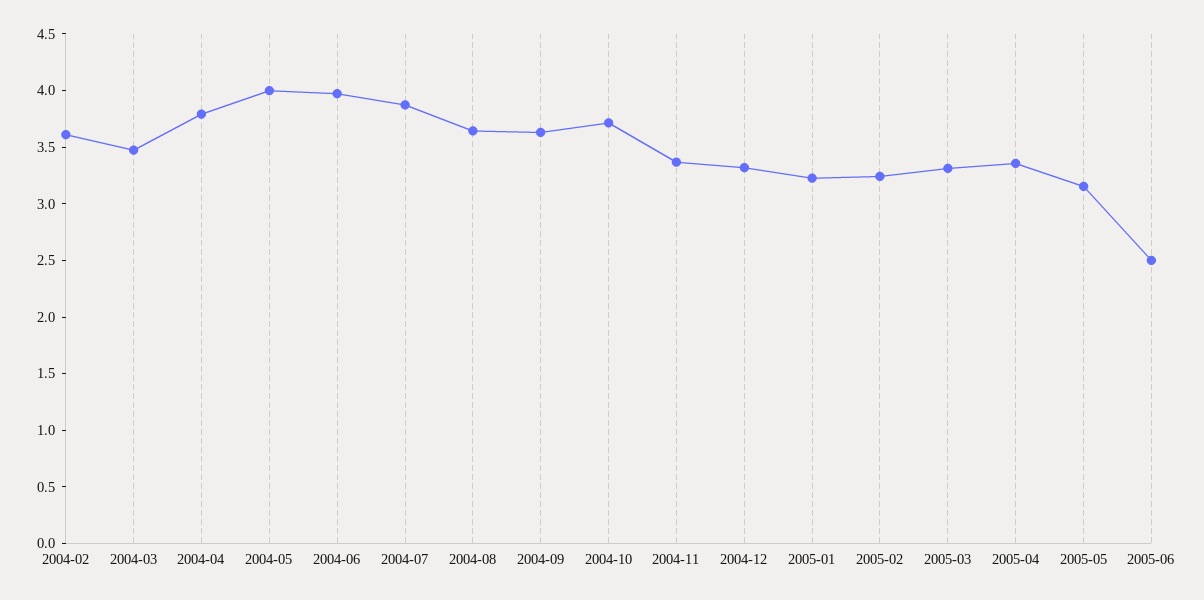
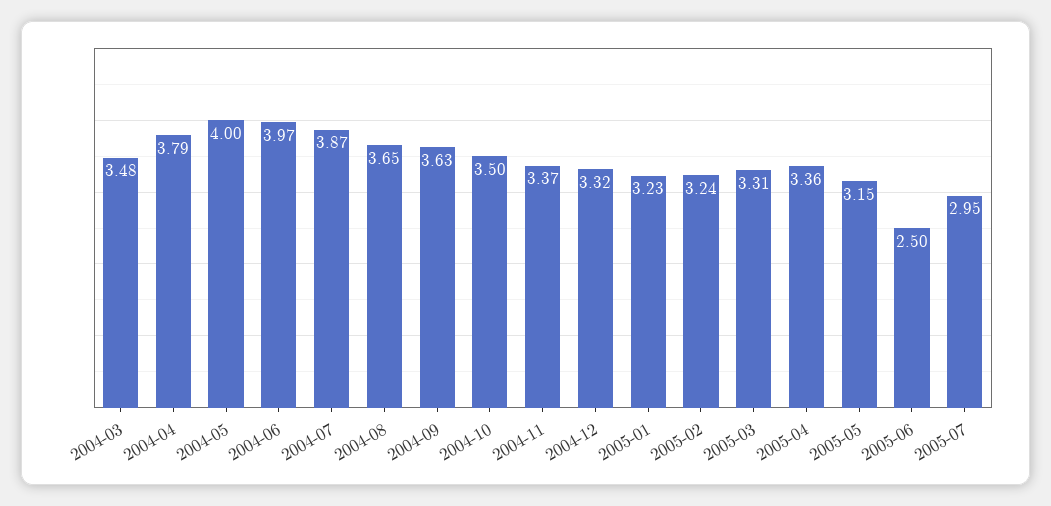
2004-02: 3.6 -> none
2004-10: 3.7 -> 3.5
2005-07: none -> 2.95

